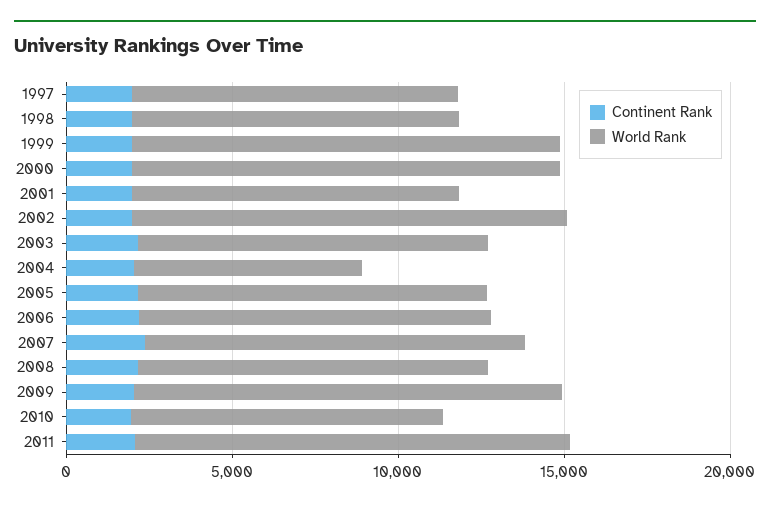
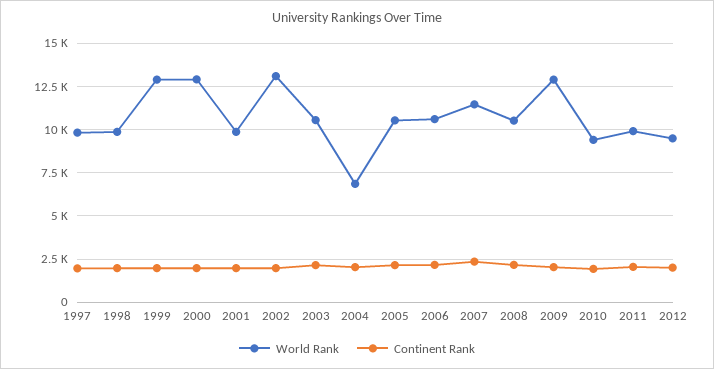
World Rank, 2011: 13000 -> 10000
World Rank, 2012: none -> 9500
Continent Rank, 2012: none -> 2000

